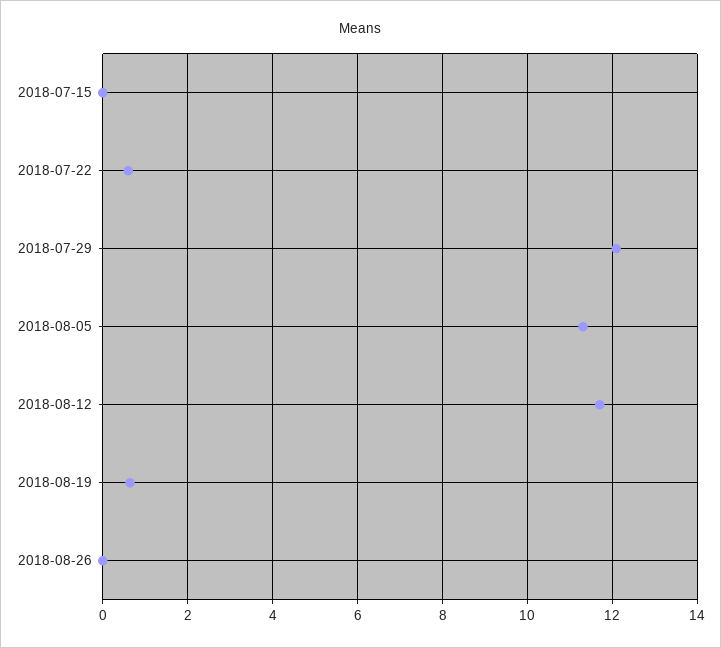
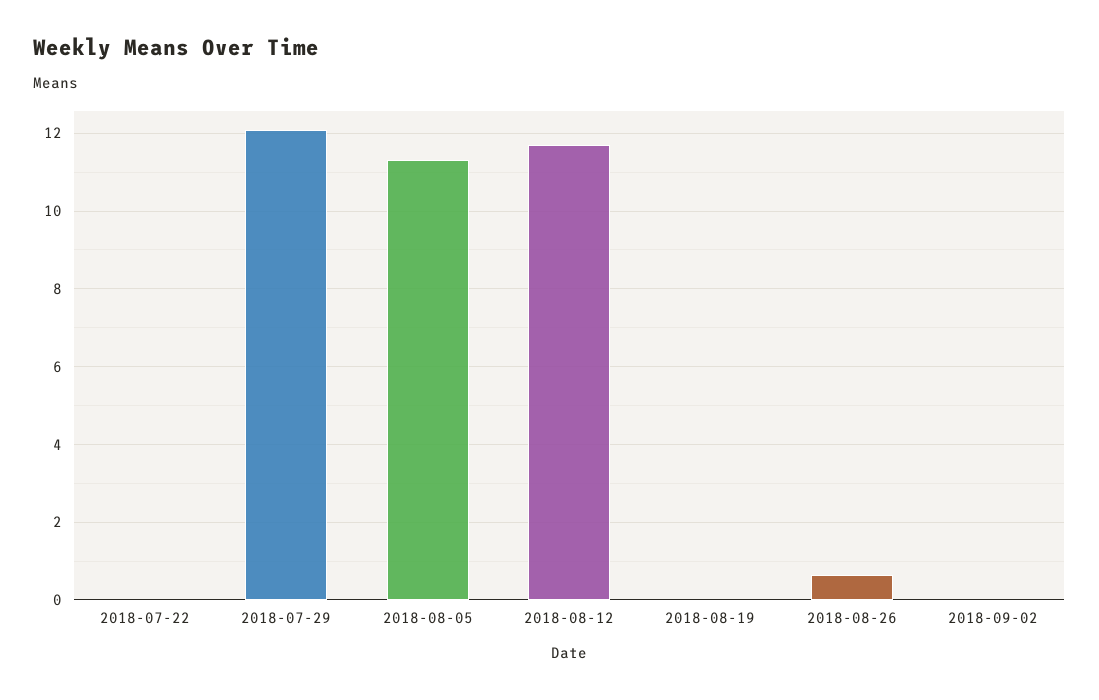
2018-07-15: 0 -> none
2018-07-22: 0.6 -> 0
2018-08-19: 0.6 -> 0
2018-08-26: 0 -> 0.6
2018-09-02: none -> 0

